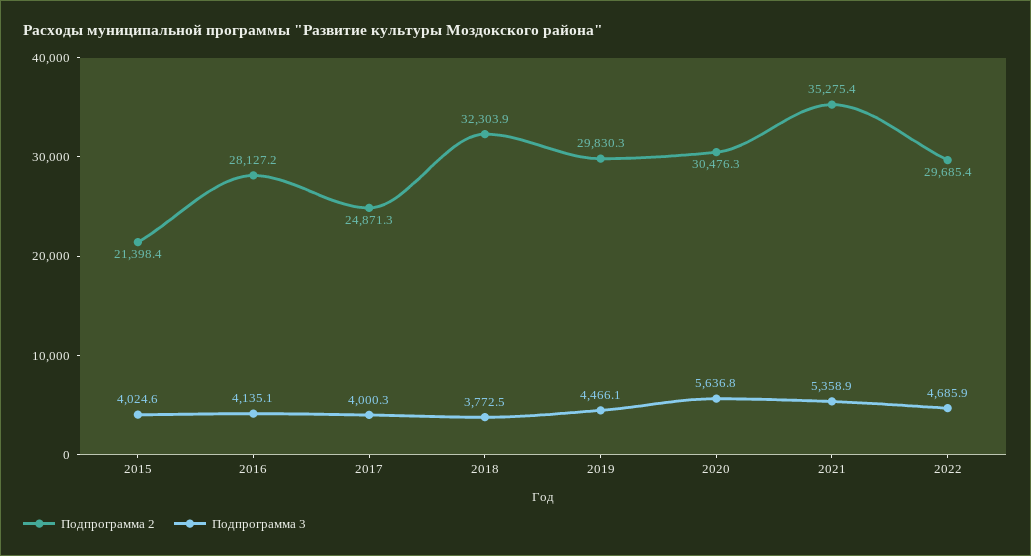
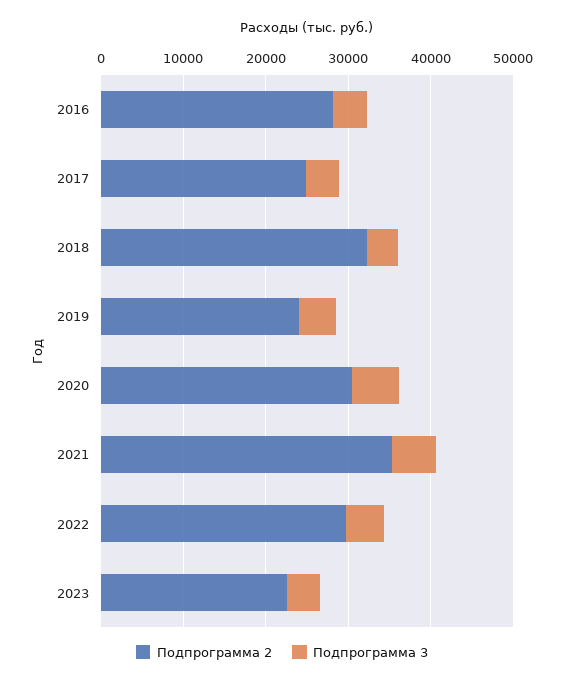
Подпрограмма 2, 2015: 21398.4 -> none
Подпрограмма 3, 2015: 4024.6 -> none
Подпрограмма 2, 2019: 29830.3 -> 24000
Подпрограмма 2, 2023: none -> 22000
Подпрограмма 3, 2023: none -> 4000

